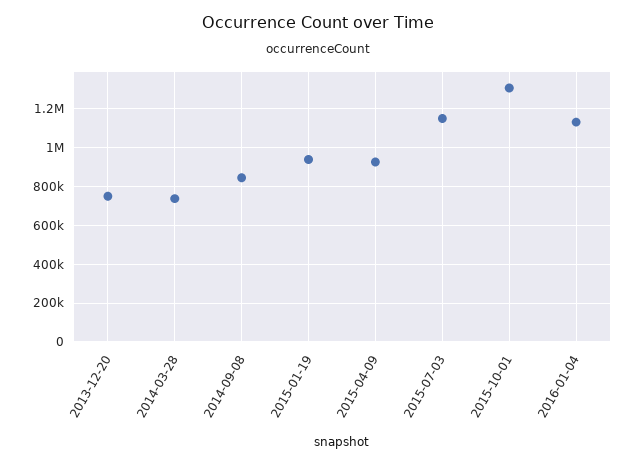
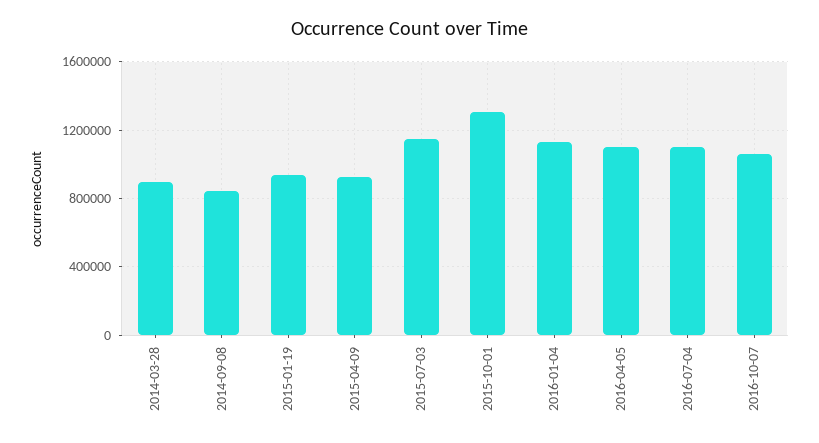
2013-12-20: 750000 -> none
2014-03-28: 750000 -> 900000
2016-04-05: none -> 1100000
2016-07-04: none -> 1100000
2016-10-07: none -> 1050000

